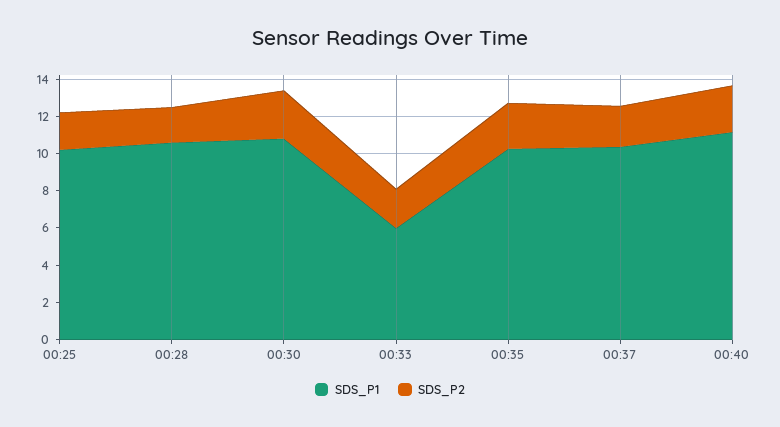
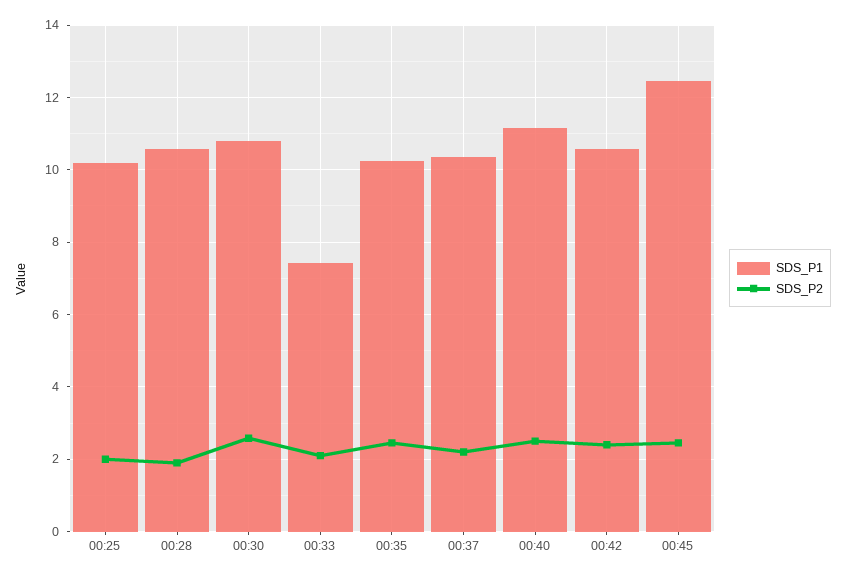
SDS_P1, 00:33: 6 -> 7.4
SDS_P1, 00:42: none -> 10.6
SDS_P2, 00:42: none -> 2.4
SDS_P1, 00:45: none -> 12.4
SDS_P2, 00:45: none -> 2.4

